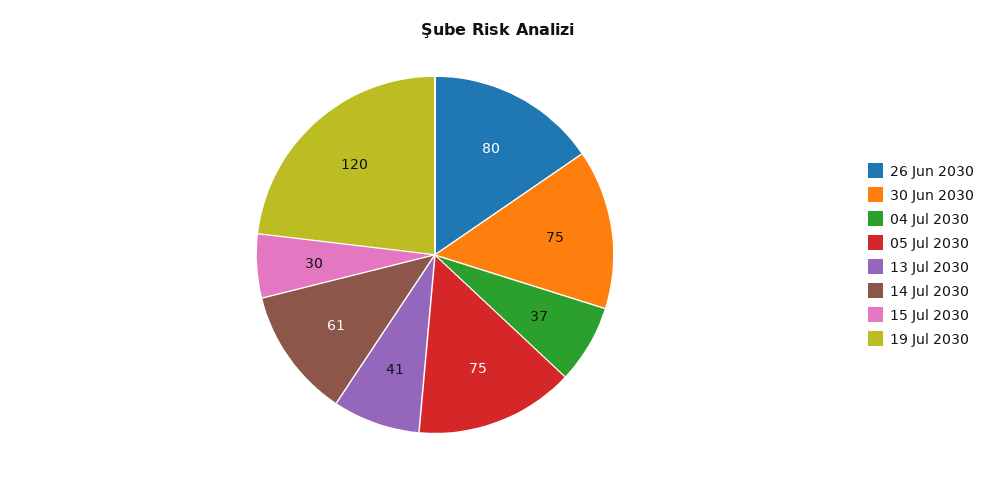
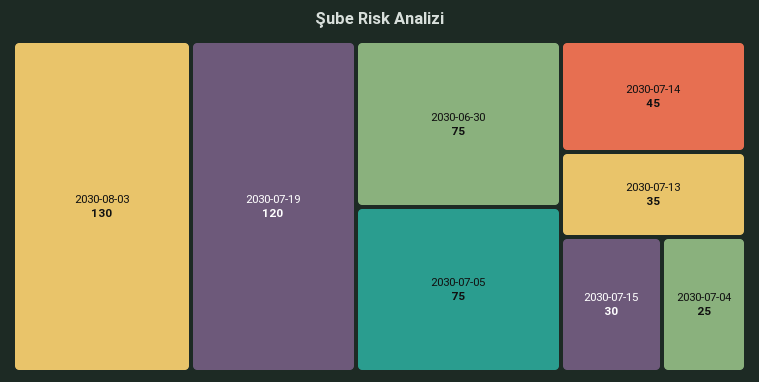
26 Jun 2030: 80 -> none
04 Jul 2030: 37 -> 25
13 Jul 2030: 41 -> 35
14 Jul 2030: 61 -> 45
2030-08-03: none -> 130

